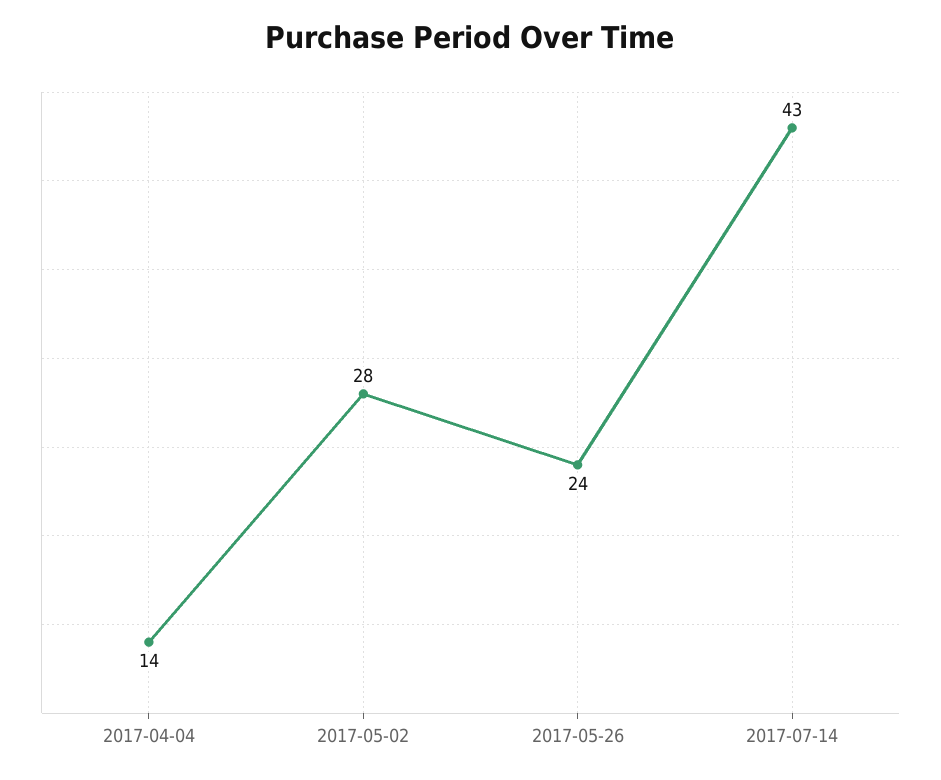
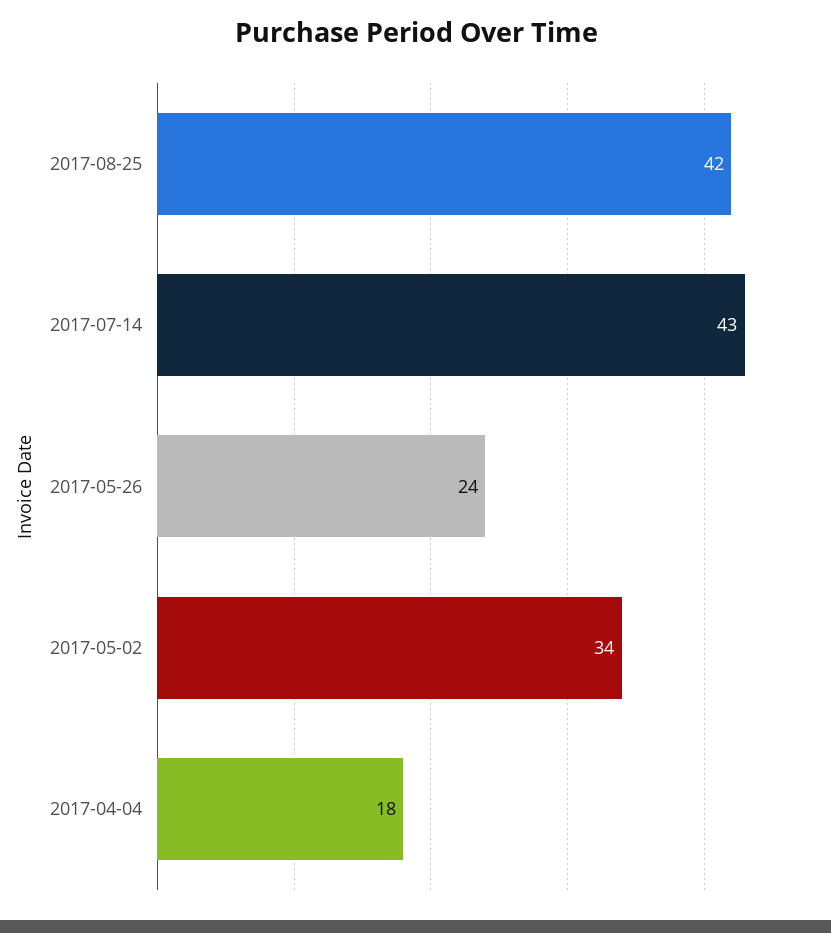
2017-04-04: 14 -> 18
2017-05-02: 28 -> 34
2017-08-25: none -> 42

